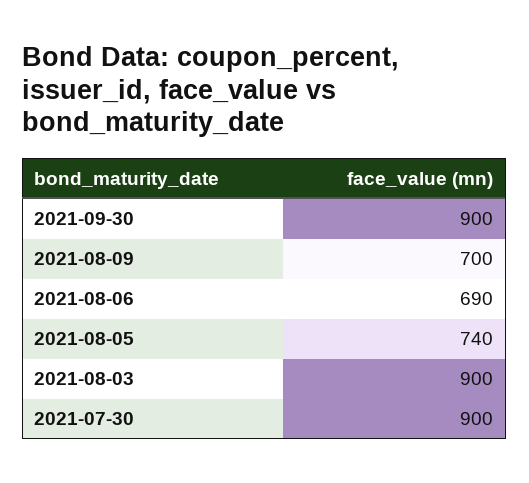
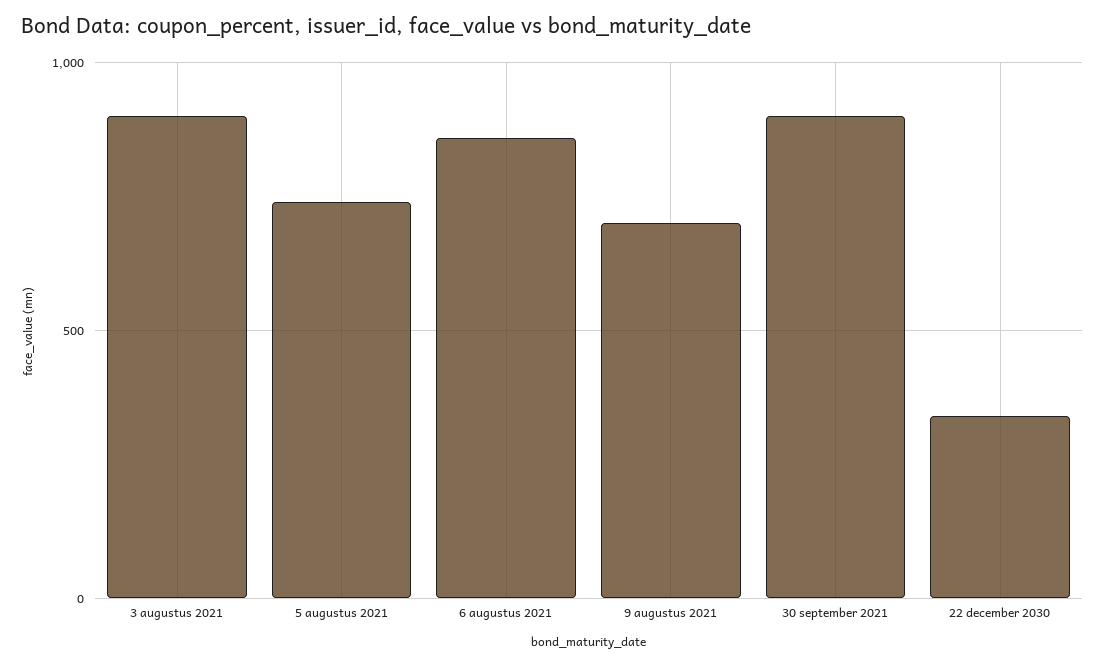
2021-08-06: 690 -> 850
2021-07-30: 900 -> none
22 december 2030: none -> 350

